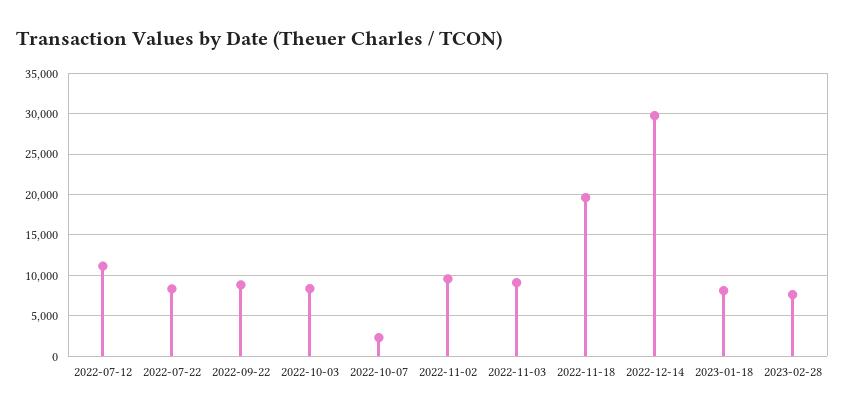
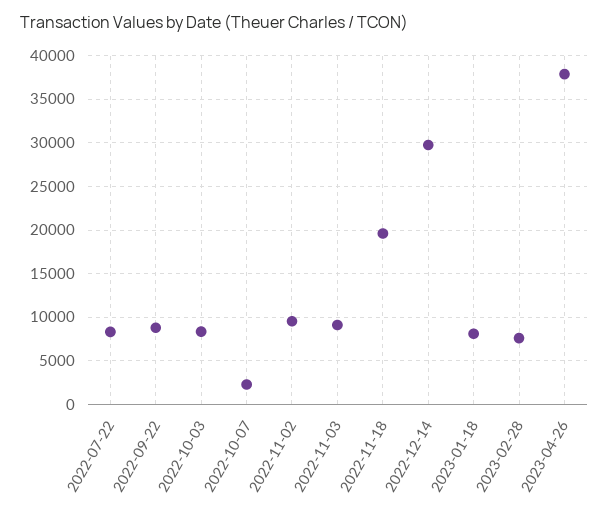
2022-07-12: 11000 -> none
2023-04-26: none -> 38000

